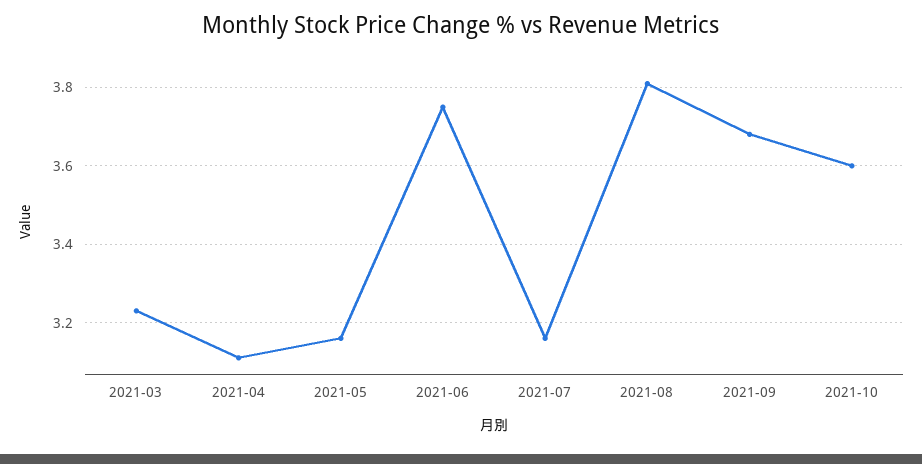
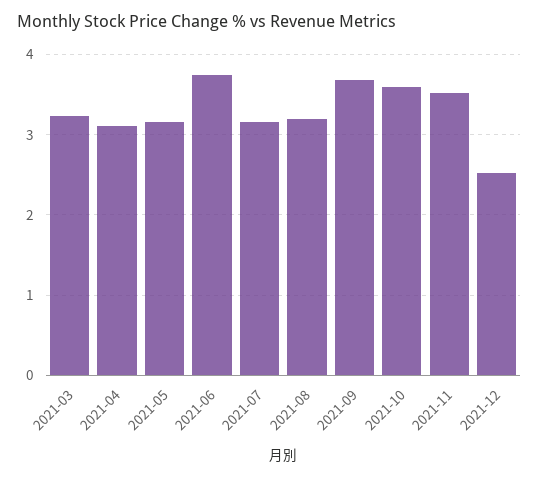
2021-08: 3.8 -> 3.2
2021-11: none -> 3.5
2021-12: none -> 2.5

